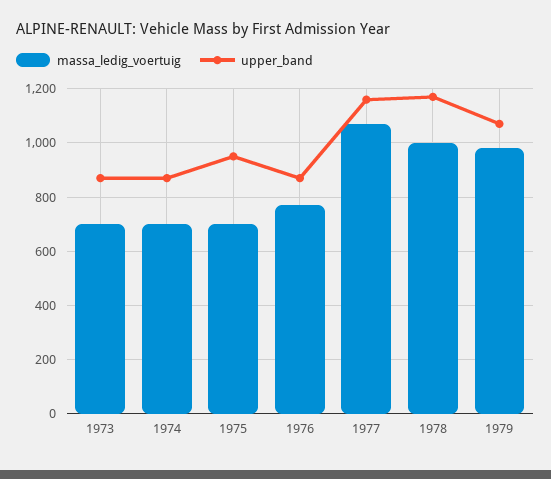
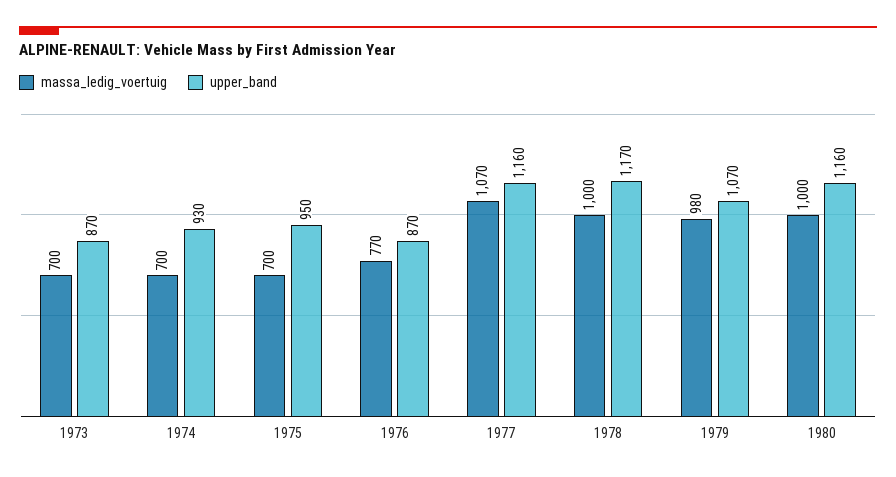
upper_band, 1974: 875 -> 930
massa_ledig_voertuig, 1980: none -> 1000
upper_band, 1980: none -> 1160

